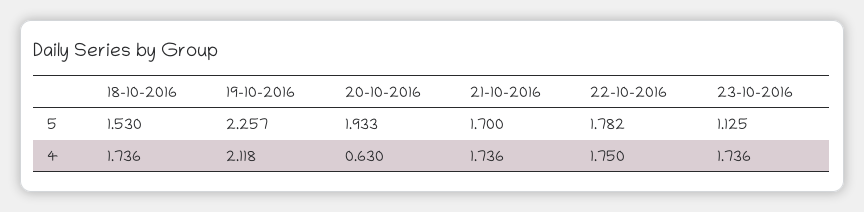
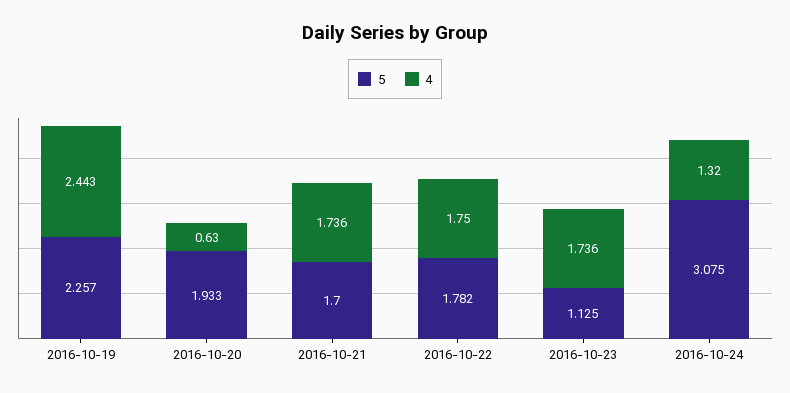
5, 18-10-2016: 1.53 -> none
4, 18-10-2016: 1.736 -> none
4, 19-10-2016: 2.118 -> 2.443
5, 2016-10-24: none -> 3.075
4, 2016-10-24: none -> 1.32

